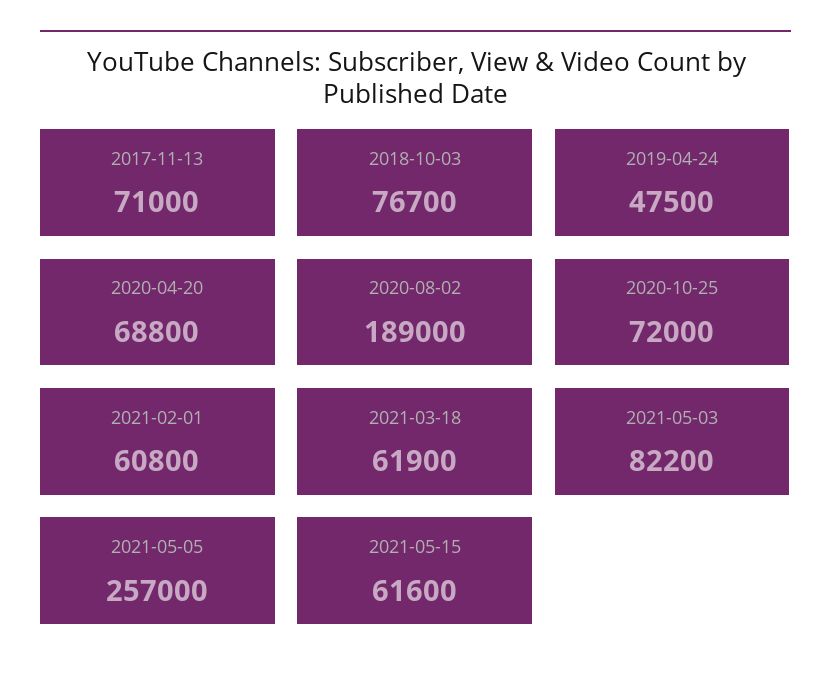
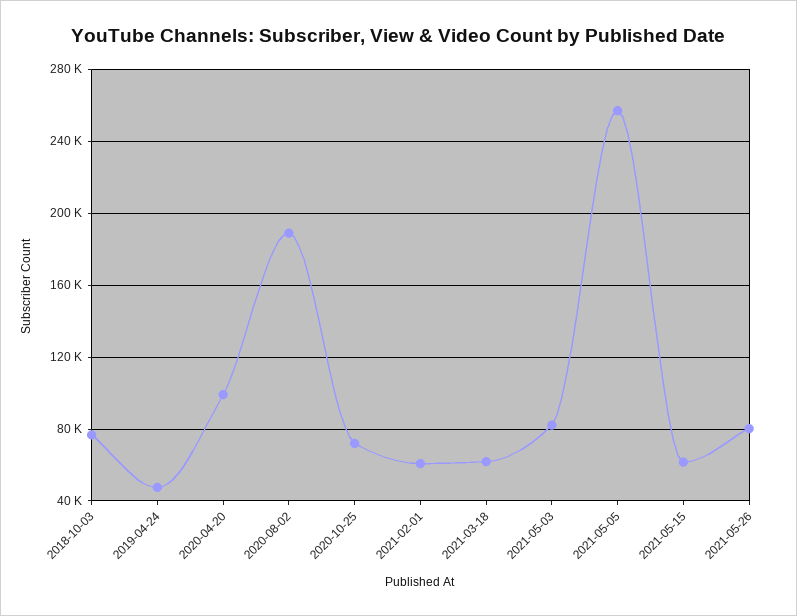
2017-11-13: 71000 -> none
2020-04-20: 68800 -> 100000
2021-05-26: none -> 80000

